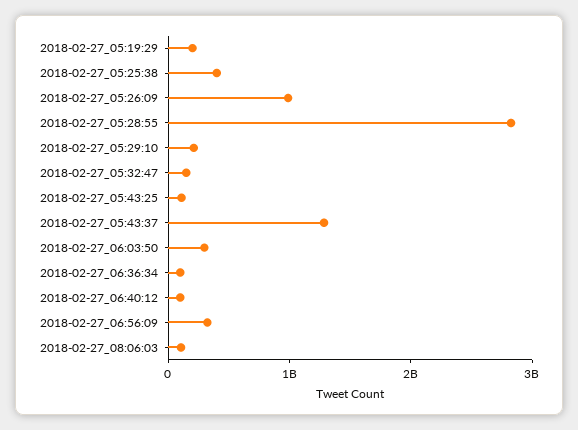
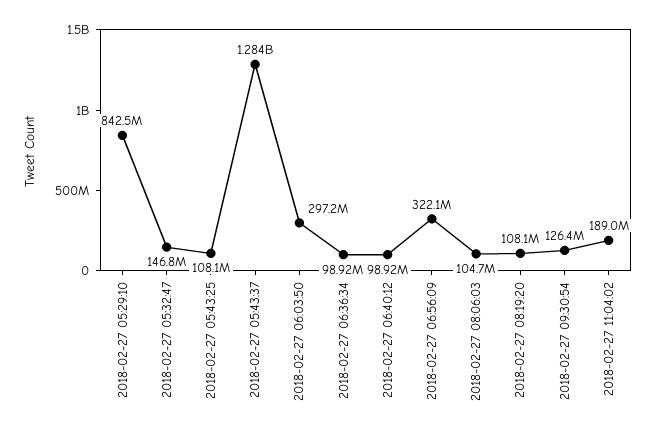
2018-02-27_05:19:29: 200000000 -> none
2018-02-27_05:25:38: 400000000 -> none
2018-02-27_05:26:09: 1000000000 -> none
2018-02-27_05:28:55: 2800000000 -> none
2018-02-27_05:29:10: 200000000 -> 842500000
2018-02-27 08:19:20: none -> 108100000
2018-02-27 09:30:54: none -> 126400000
2018-02-27 11:04:02: none -> 189000000

